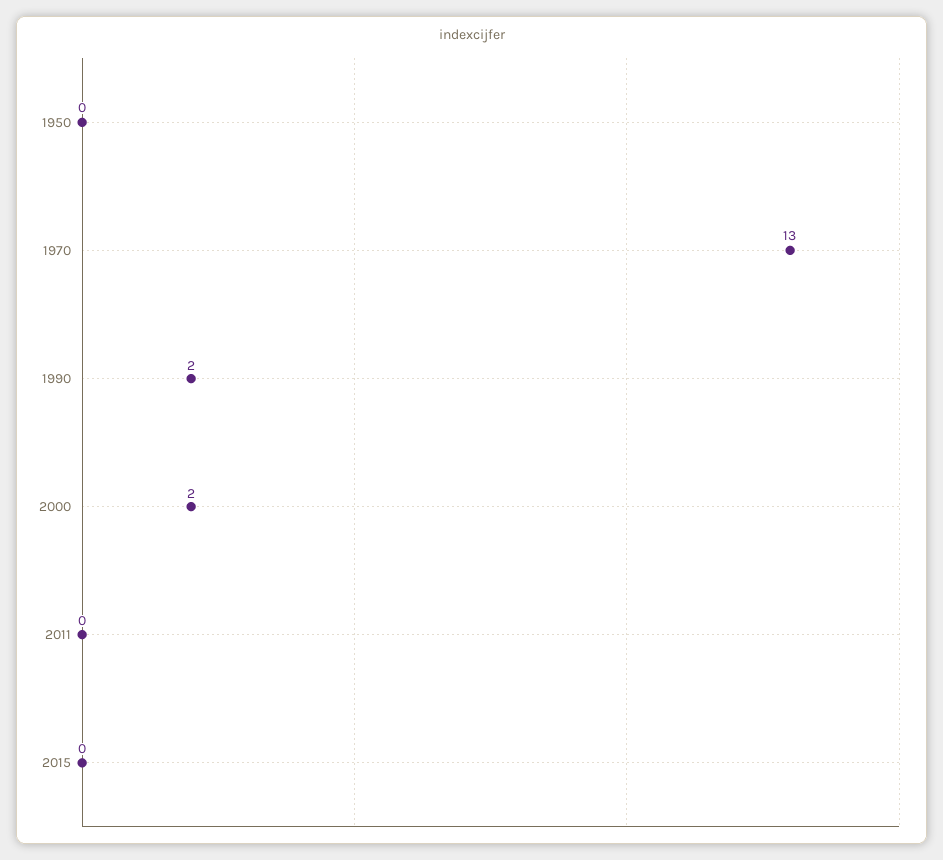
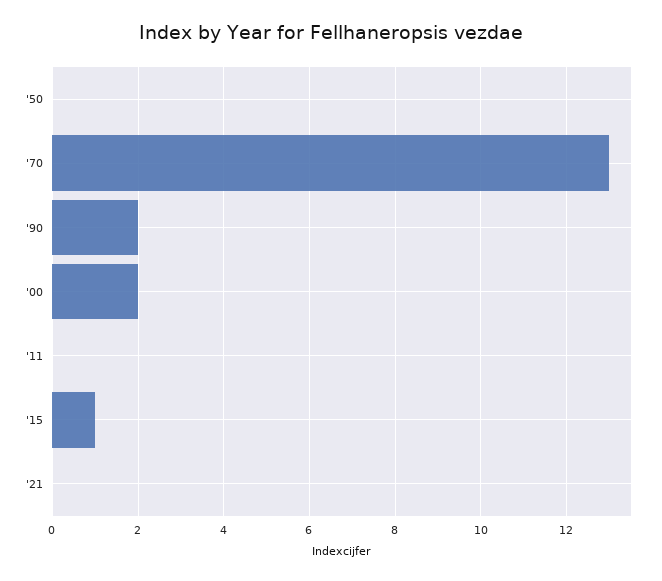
2015: 0 -> 1
'21: none -> 0

